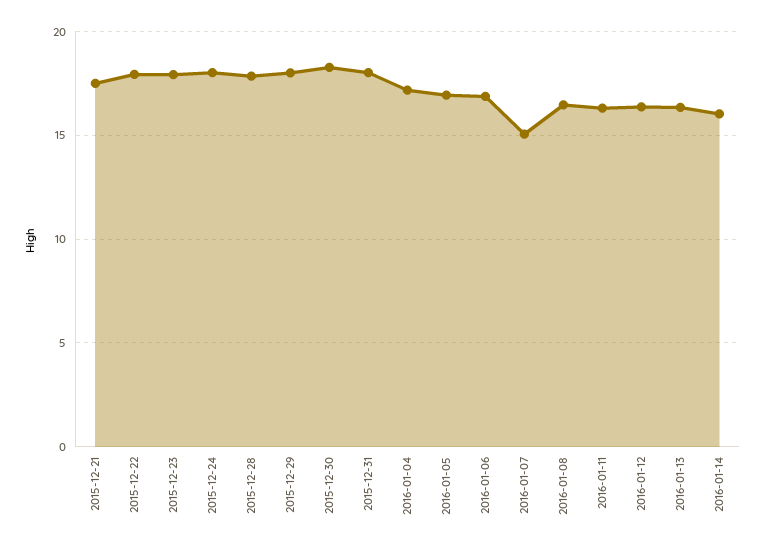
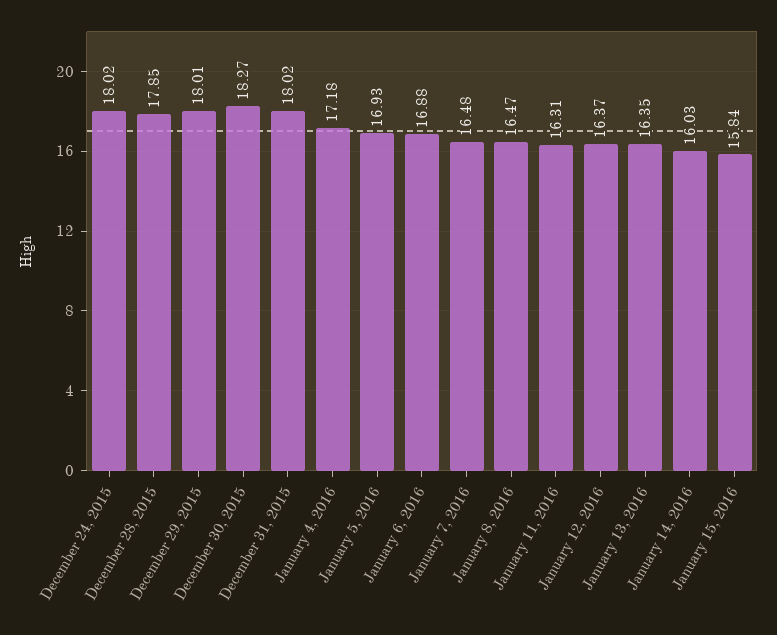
2015-12-21: 17.5 -> none
2015-12-22: 18 -> none
2015-12-23: 18 -> none
2016-01-07: 15 -> 16.48
January 15, 2016: none -> 15.84

